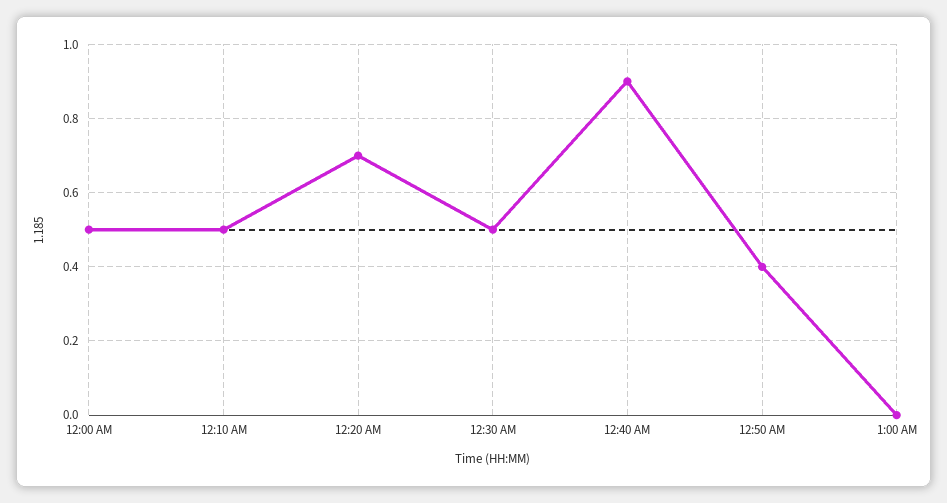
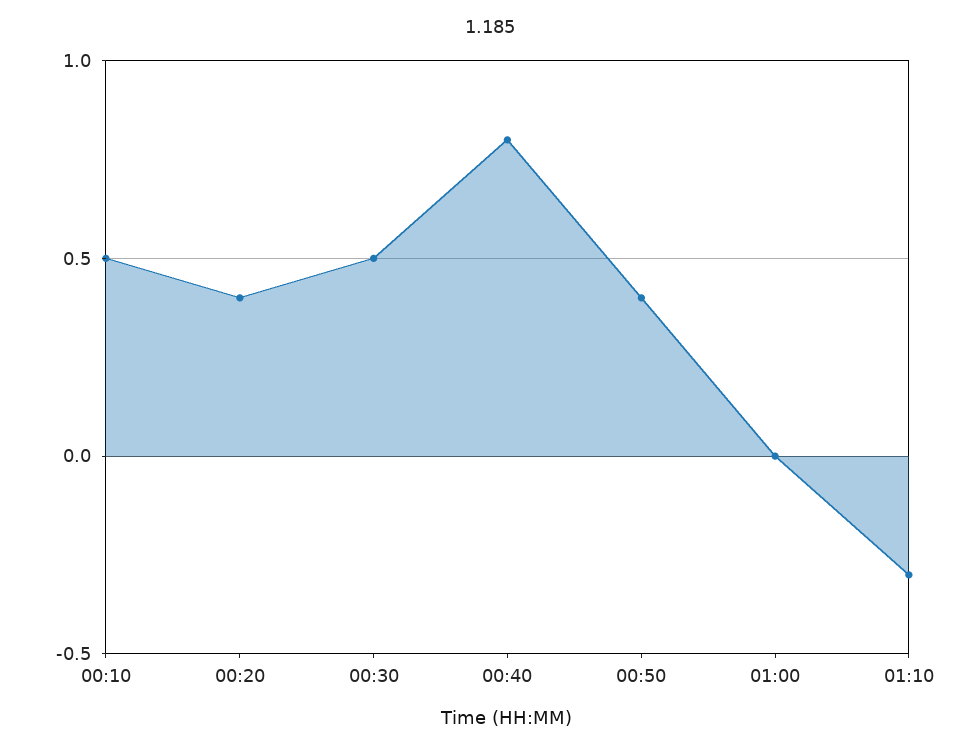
12:00 AM: 0.5 -> none
12:20 AM: 0.7 -> 0.4
12:40 AM: 0.9 -> 0.8
01:10: none -> -0.3

